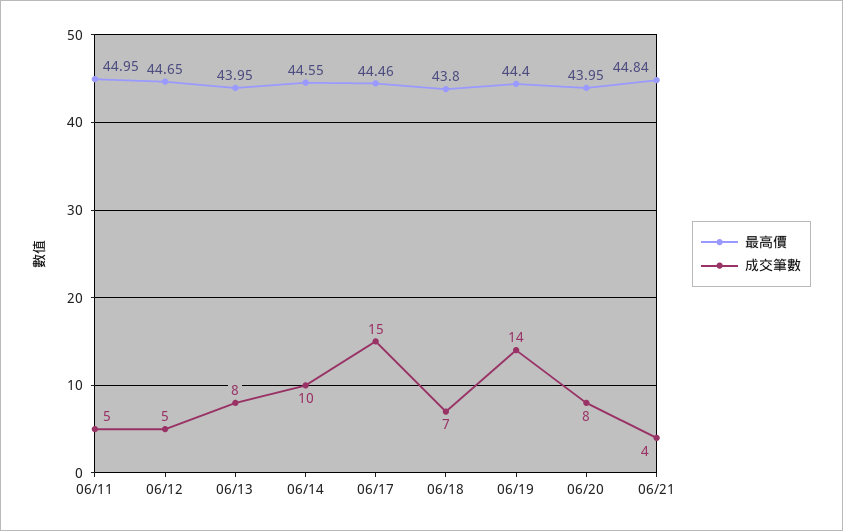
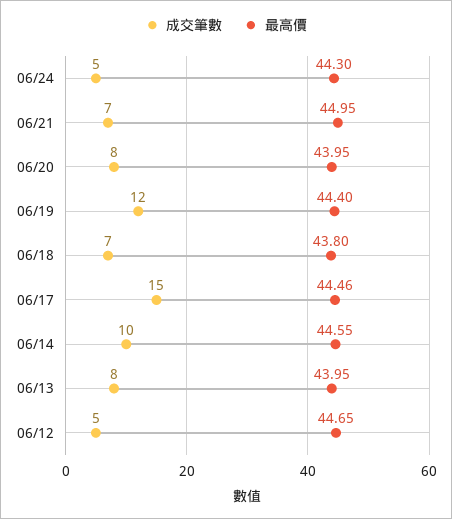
最高價, 06/11: 44.95 -> none
成交筆數, 06/11: 5 -> none
成交筆數, 06/19: 14 -> 12
最高價, 06/21: 44.84 -> 44.95
成交筆數, 06/21: 4 -> 7
成交筆數, 06/24: none -> 5
最高價, 06/24: none -> 44.3

